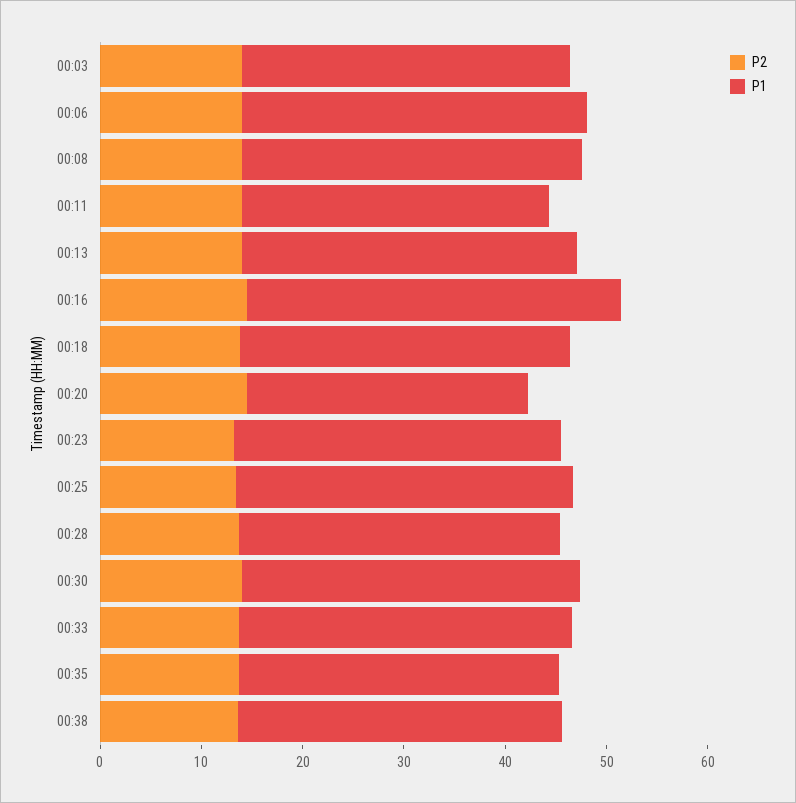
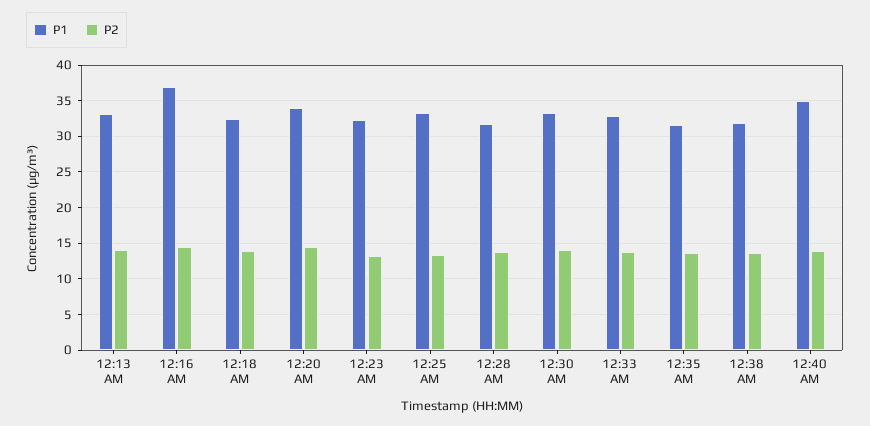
P2, 00:03: 14 -> none
P1, 00:03: 32 -> none
P2, 00:06: 14 -> none
P1, 00:06: 34 -> none
P2, 00:08: 14 -> none
P1, 00:08: 34 -> none
P2, 00:11: 14 -> none
P1, 00:11: 30 -> none
P1, 00:20: 28 -> 34
P1, 12:40 AM: none -> 35
P2, 12:40 AM: none -> 14

